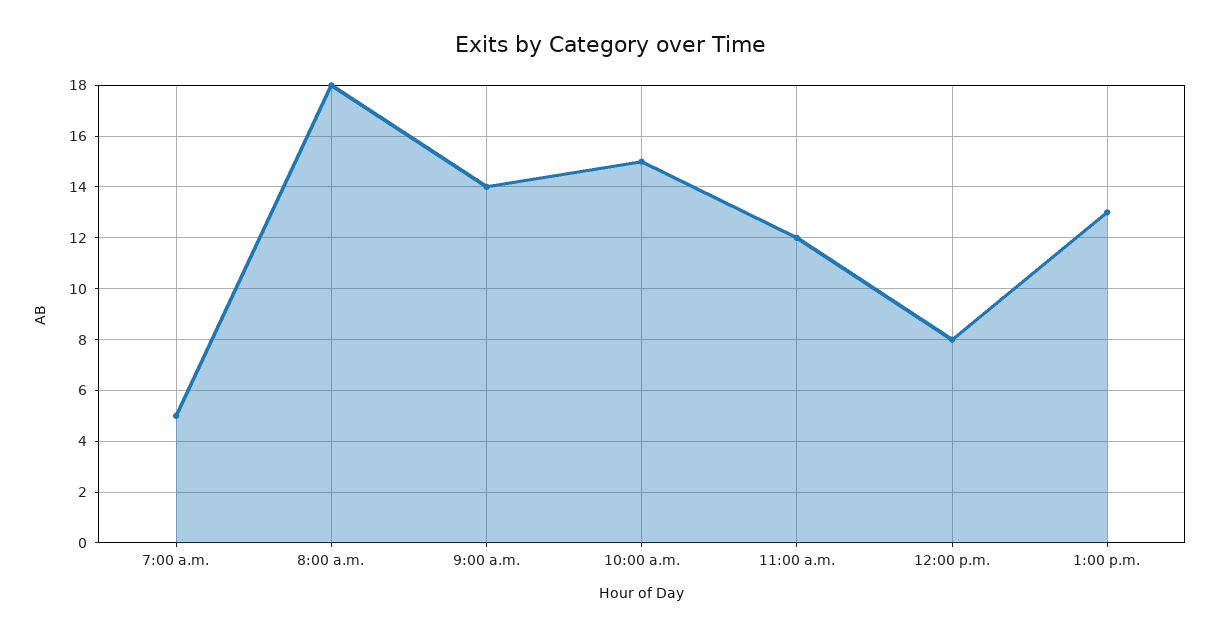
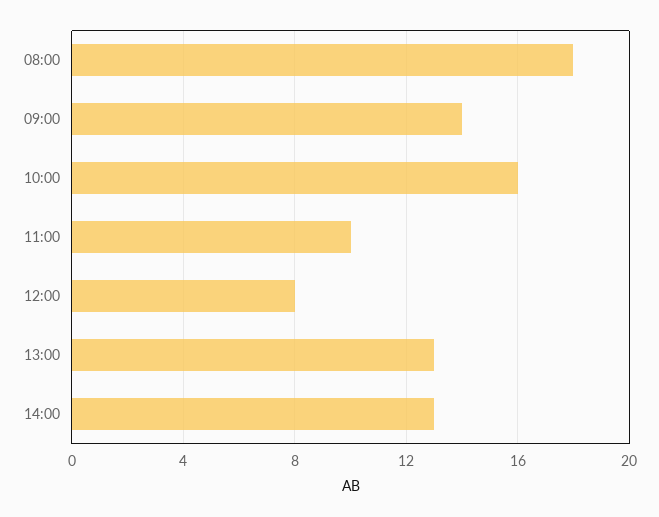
7:00 a.m.: 5 -> none
10:00 a.m.: 15 -> 16
11:00 a.m.: 12 -> 10
14:00: none -> 13

